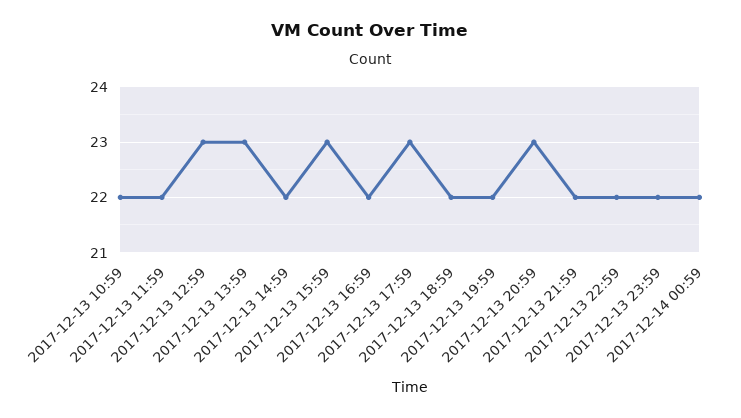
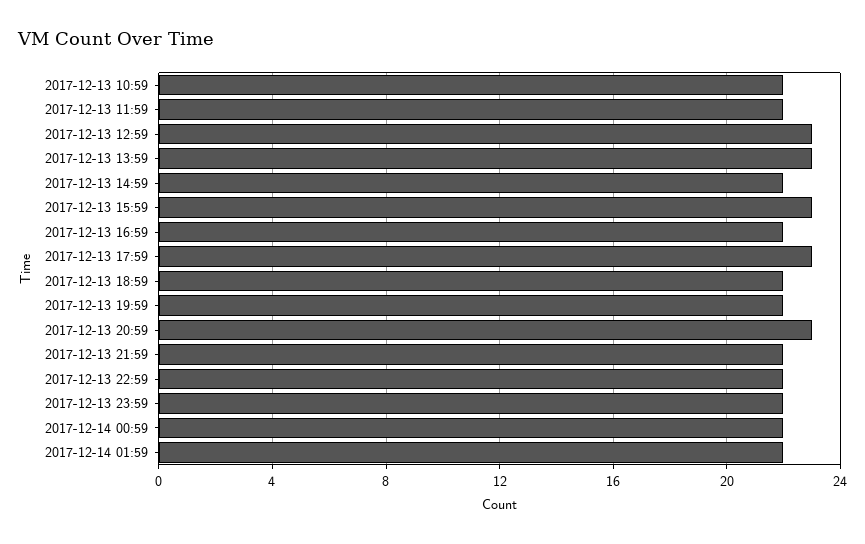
2017-12-14 01:59: none -> 22

